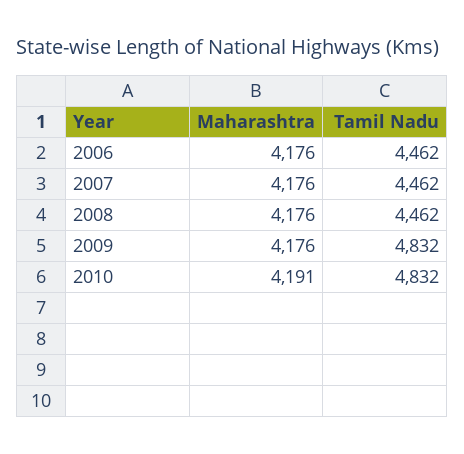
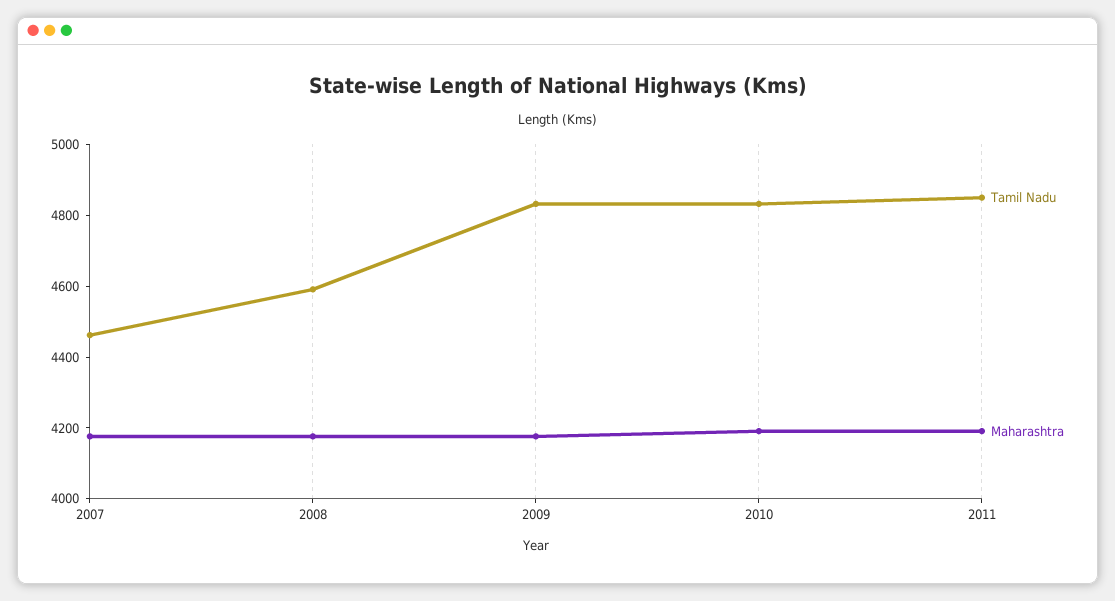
Maharashtra, 2006: 4176 -> none
Tamil Nadu, 2006: 4462 -> none
Tamil Nadu, 2008: 4462 -> 4600
Tamil Nadu, 2011: none -> 4850
Maharashtra, 2011: none -> 4200

